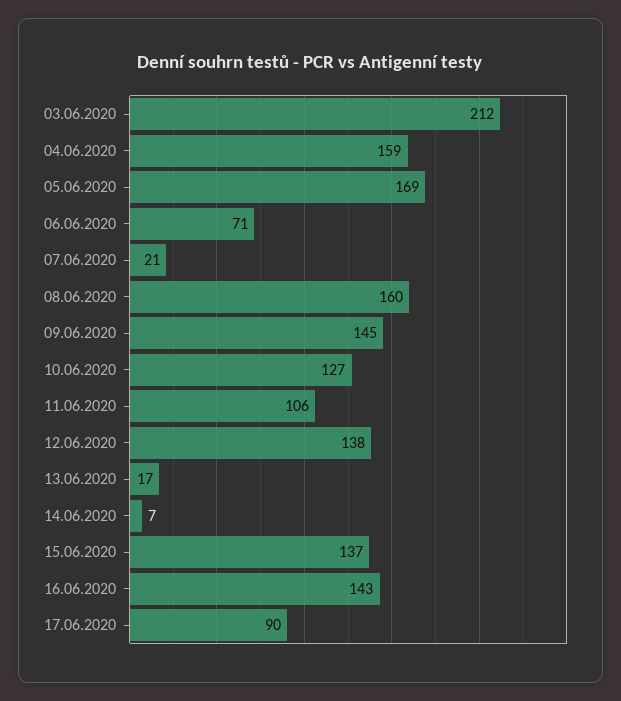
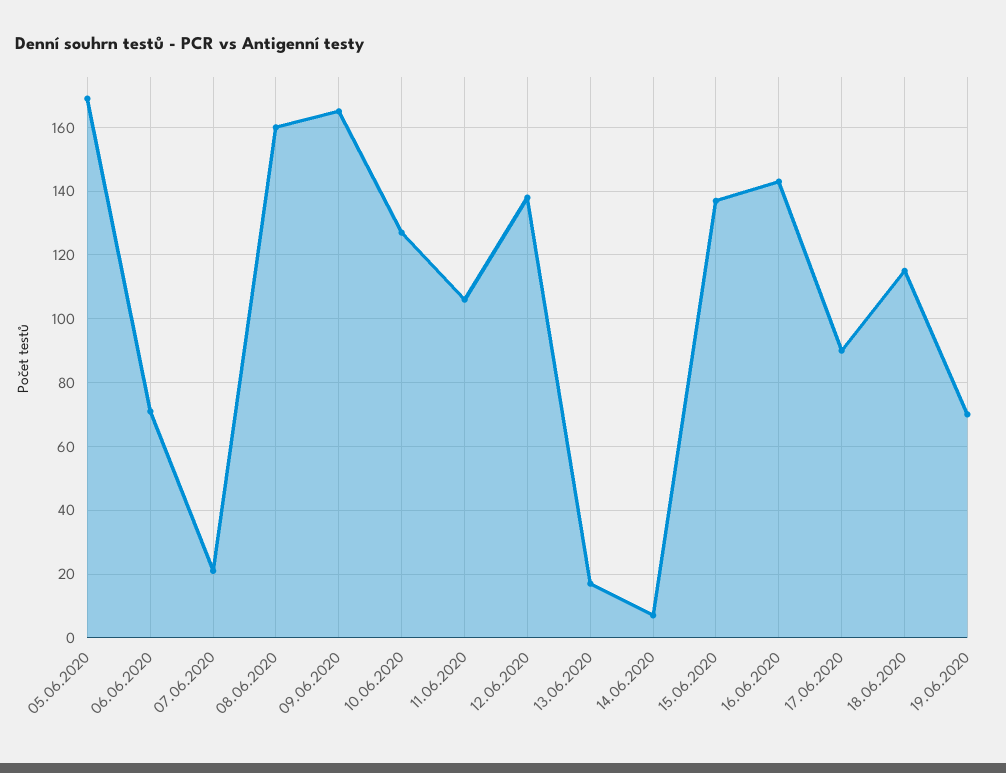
03.06.2020: 212 -> none
04.06.2020: 159 -> none
09.06.2020: 145 -> 165
18.06.2020: none -> 115
19.06.2020: none -> 70

